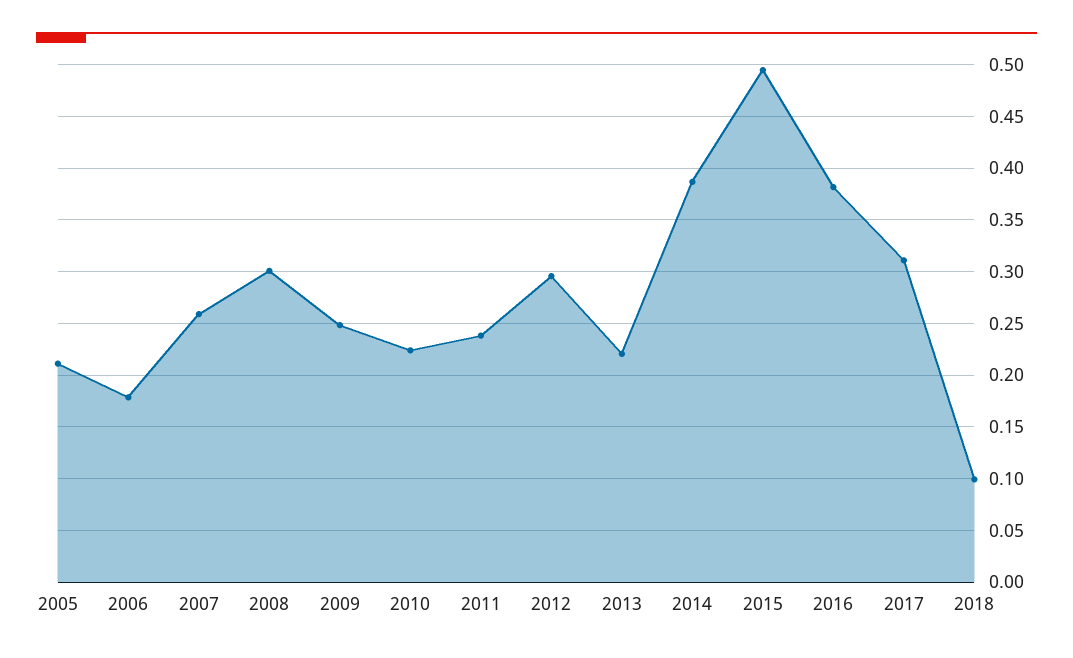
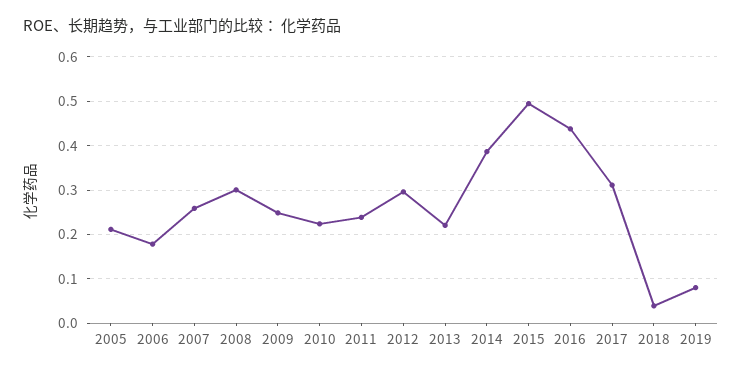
2016: 0.38 -> 0.44
2018: 0.1 -> 0.04
2019: none -> 0.08

